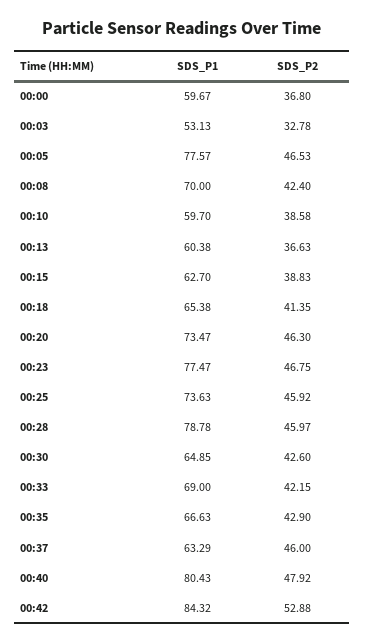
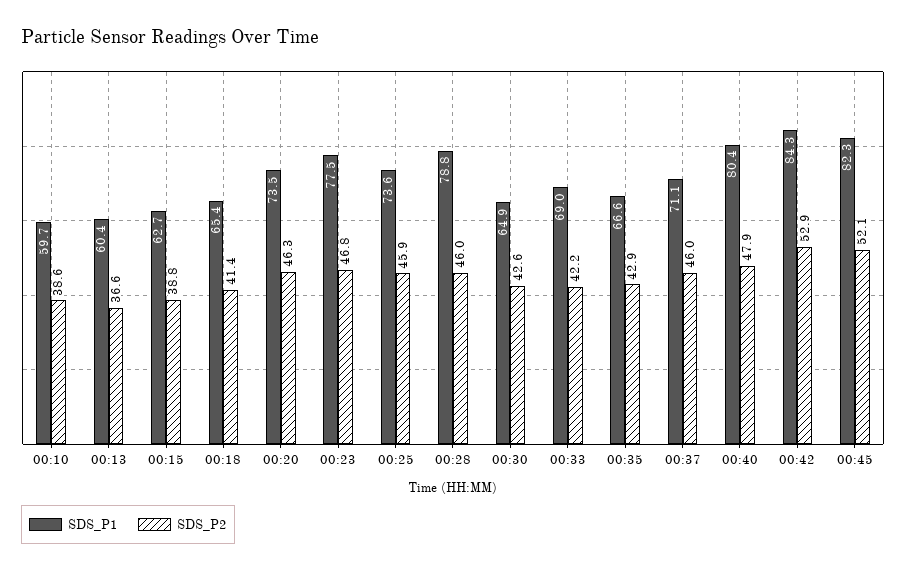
SDS_P1, 00:00: 59.67 -> none
SDS_P2, 00:00: 36.8 -> none
SDS_P1, 00:03: 53.13 -> none
SDS_P2, 00:03: 32.78 -> none
SDS_P1, 00:05: 77.57 -> none
SDS_P2, 00:05: 46.53 -> none
SDS_P1, 00:08: 70 -> none
SDS_P2, 00:08: 42.4 -> none
SDS_P1, 00:37: 63.29 -> 71.1
SDS_P1, 00:45: none -> 82.3
SDS_P2, 00:45: none -> 52.1

